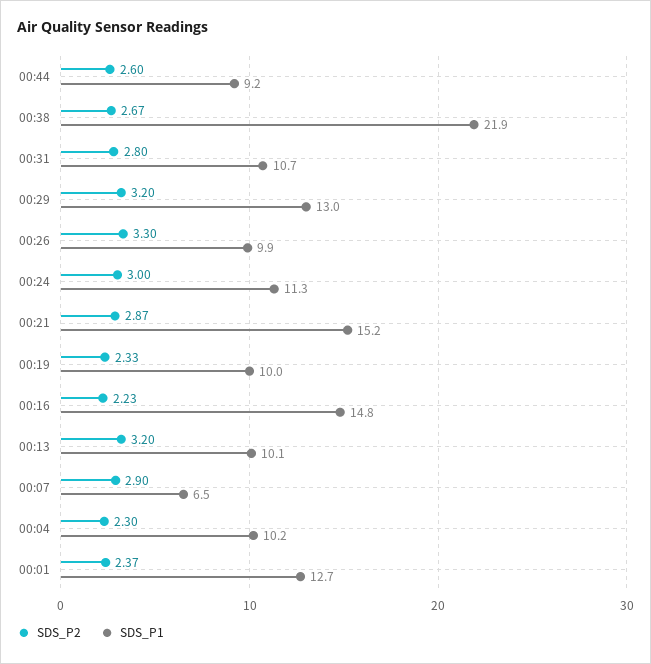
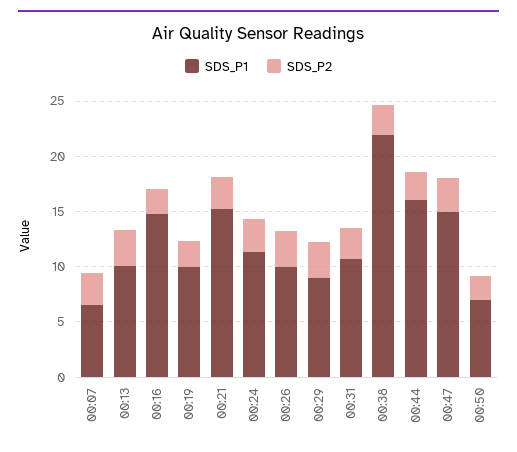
SDS_P1, 00:44: 9.2 -> 16
SDS_P1, 00:29: 13 -> 9
SDS_P2, 00:04: 2.3 -> none
SDS_P1, 00:04: 10.2 -> none
SDS_P2, 00:01: 2.37 -> none
SDS_P1, 00:01: 12.7 -> none
SDS_P1, 00:47: none -> 15
SDS_P2, 00:47: none -> 3
SDS_P1, 00:50: none -> 7
SDS_P2, 00:50: none -> 2

